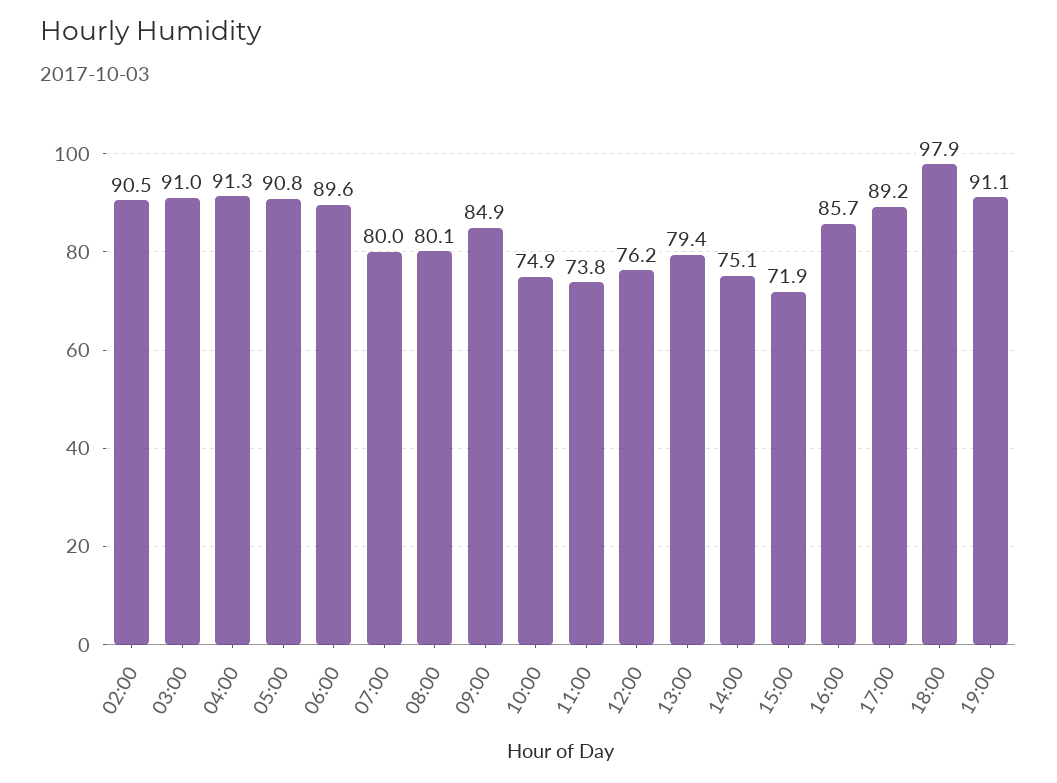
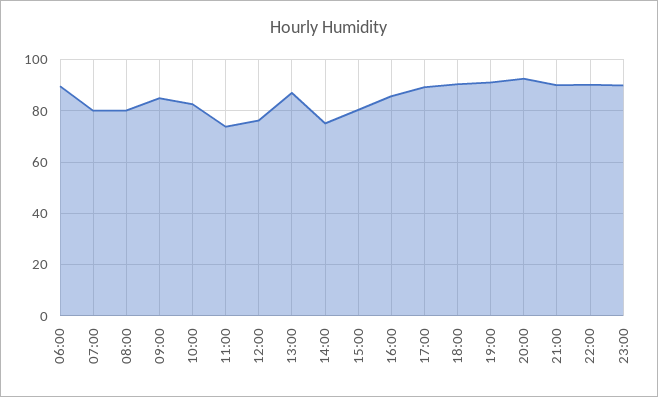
02:00: 90.5 -> none
03:00: 91 -> none
04:00: 91.3 -> none
05:00: 90.8 -> none
10:00: 74.9 -> 82.5
13:00: 79.4 -> 87.5
15:00: 71.9 -> 80
18:00: 97.9 -> 90
20:00: none -> 92.5
21:00: none -> 90
22:00: none -> 90
23:00: none -> 90

